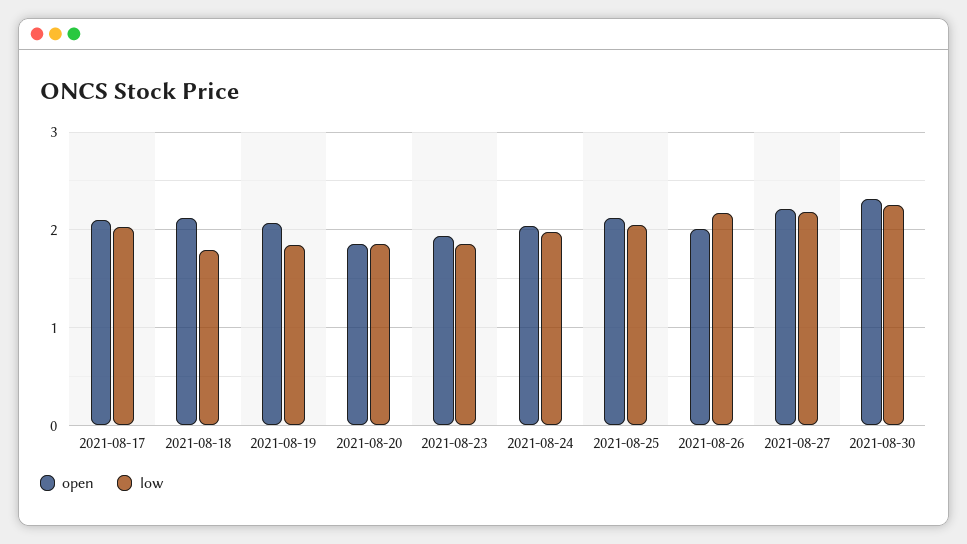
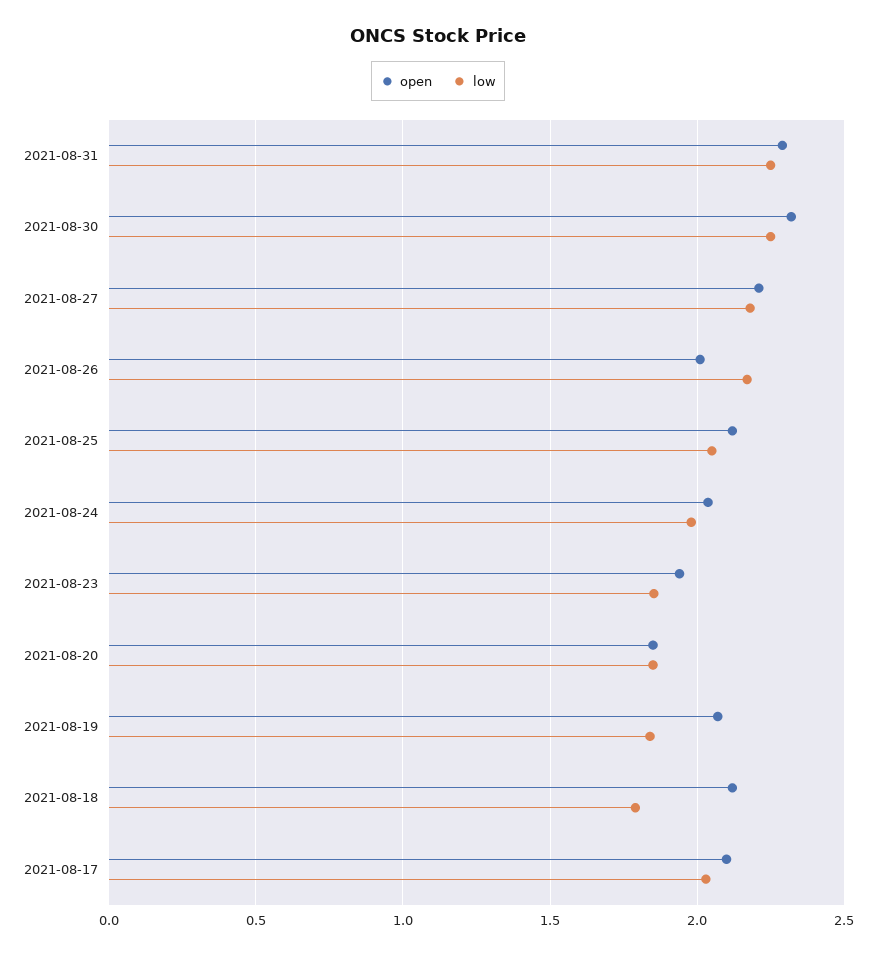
open, 2021-08-31: none -> 2.3
low, 2021-08-31: none -> 2.25

